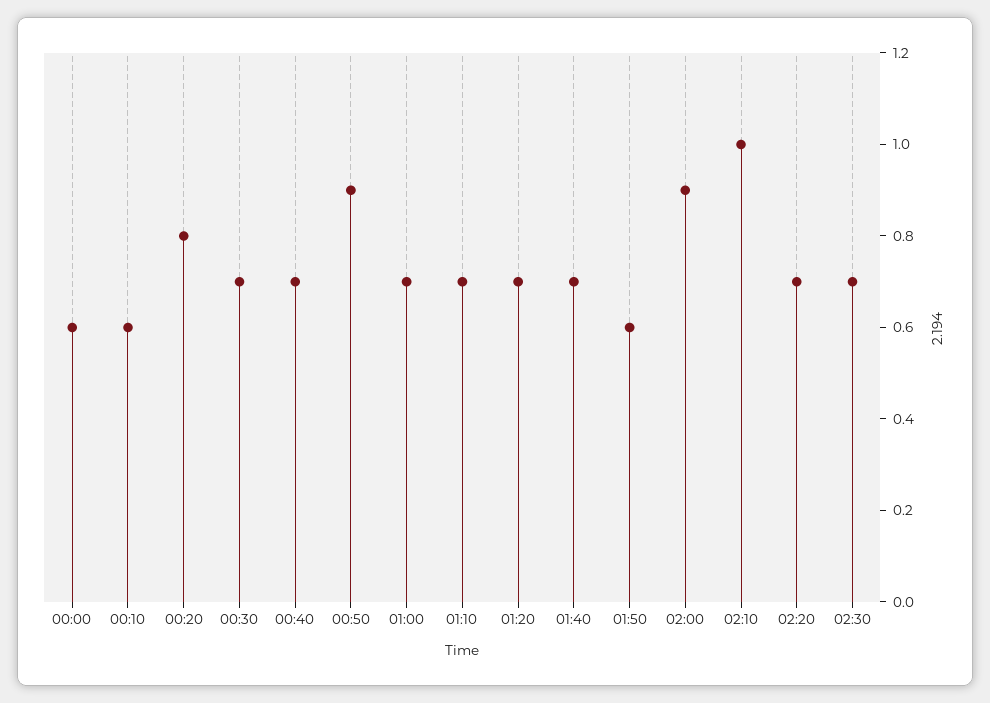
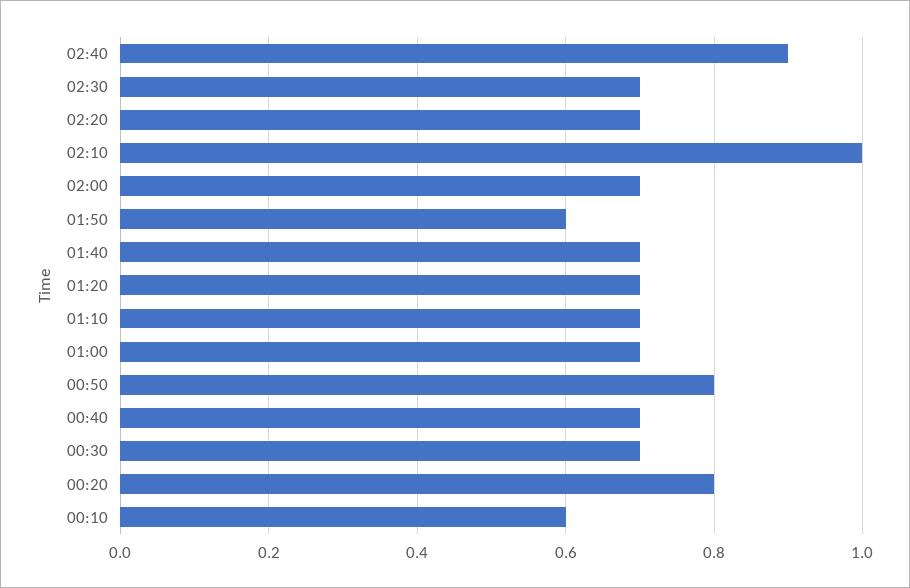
00:00: 0.6 -> none
00:50: 0.9 -> 0.8
02:00: 0.9 -> 0.7
02:40: none -> 0.9

